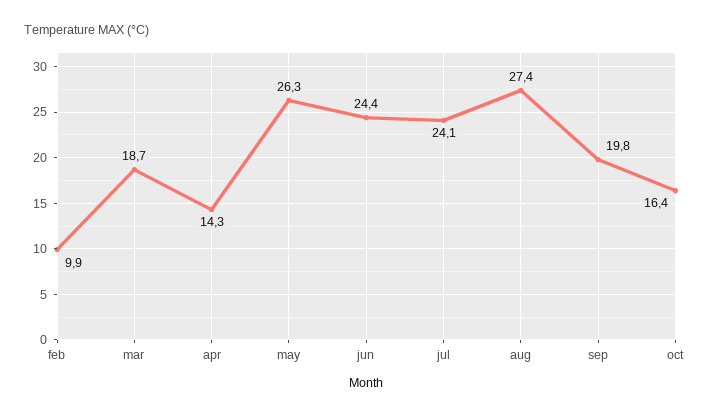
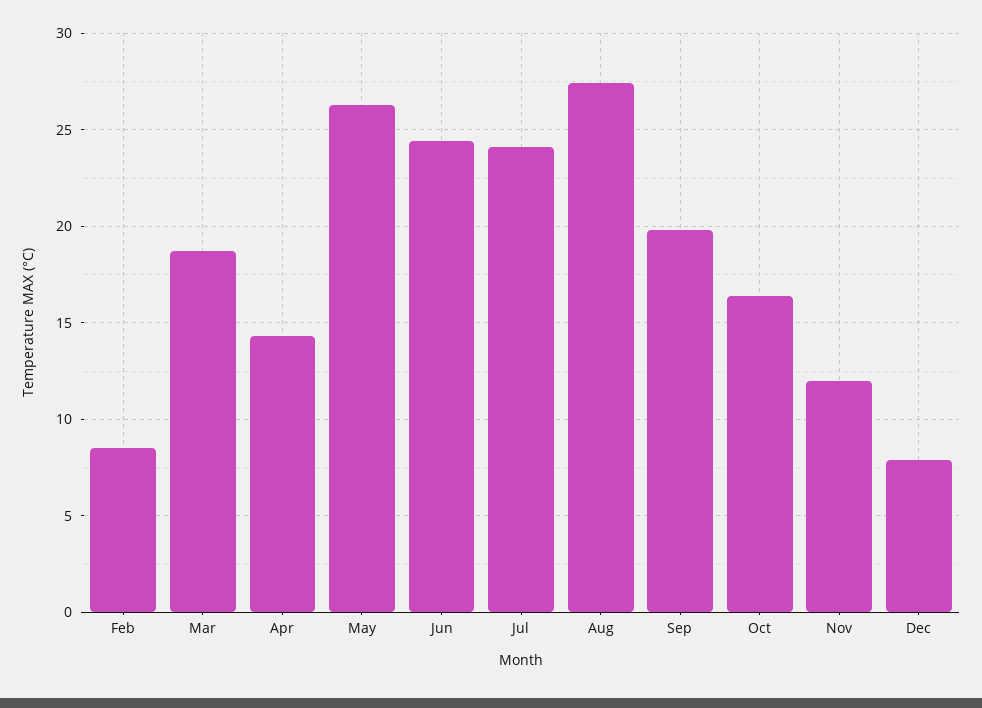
feb: 9.9 -> 8.5
Nov: none -> 12
Dec: none -> 8

